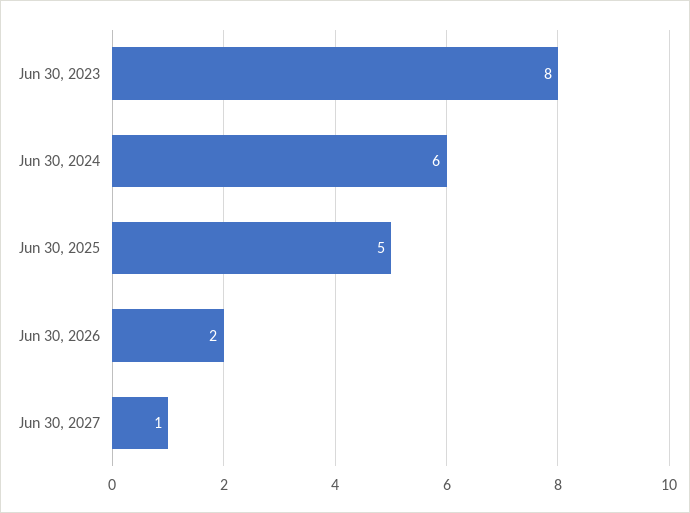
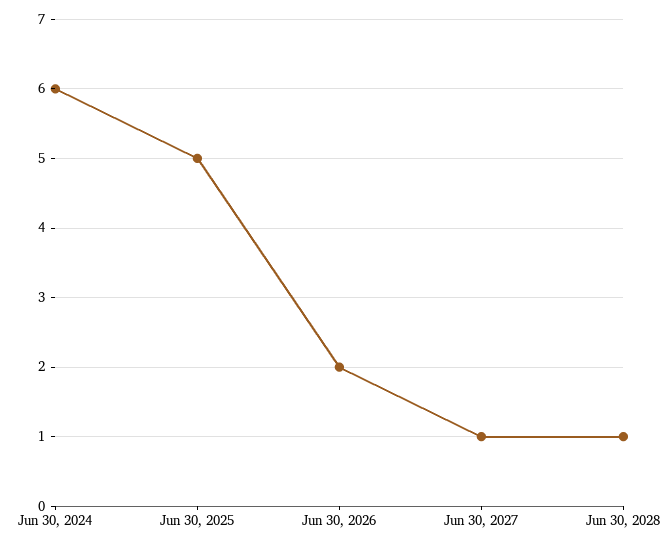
Jun 30, 2023: 8 -> none
Jun 30, 2028: none -> 1

